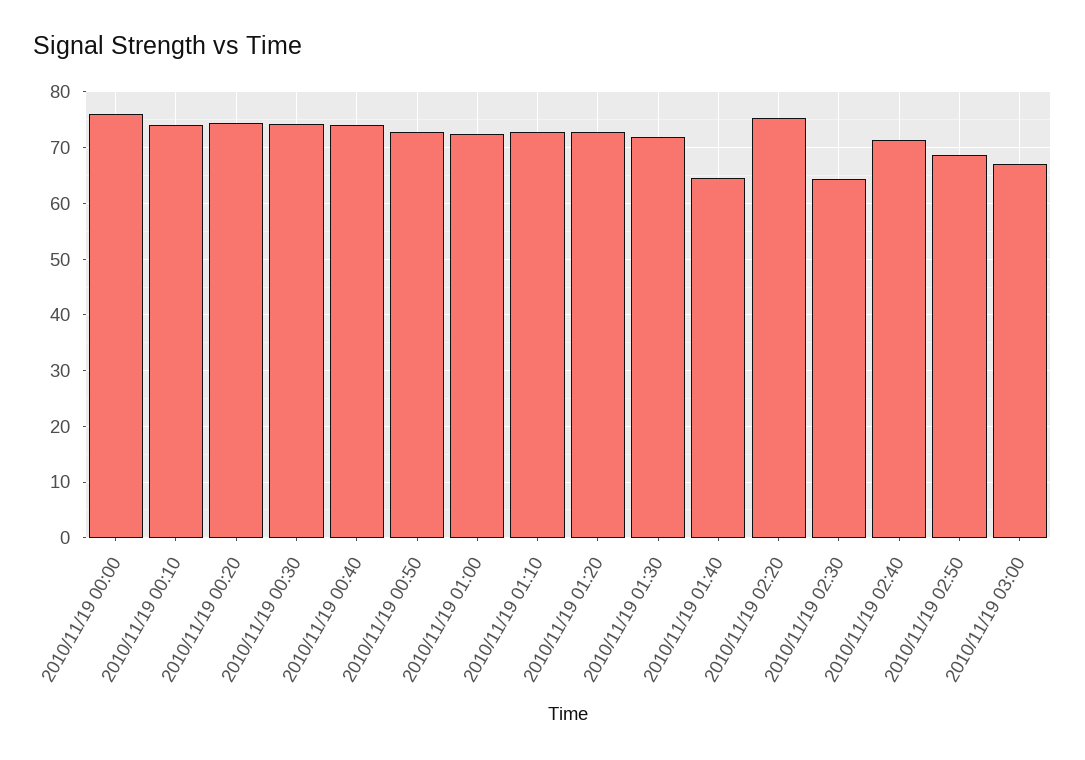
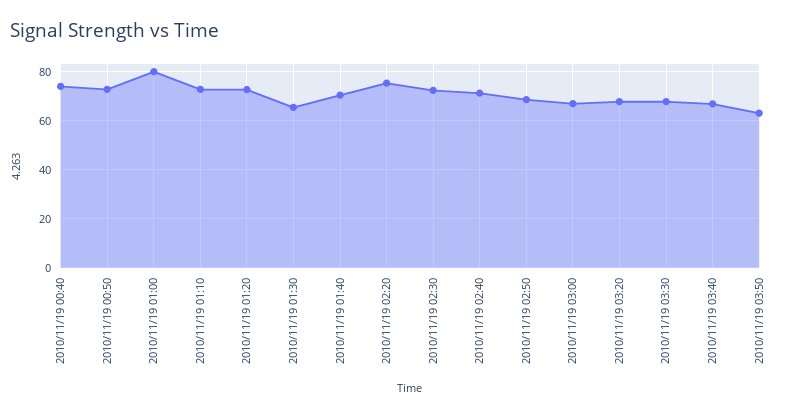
2010/11/19 00:00: 76 -> none
2010/11/19 00:10: 74 -> none
2010/11/19 00:20: 74 -> none
2010/11/19 00:30: 74 -> none
2010/11/19 01:00: 72 -> 80
2010/11/19 01:30: 72 -> 65
2010/11/19 01:40: 64 -> 70
2010/11/19 02:30: 64 -> 72.5
2010/11/19 03:20: none -> 67.5
2010/11/19 03:30: none -> 67.5
2010/11/19 03:40: none -> 67.5
2010/11/19 03:50: none -> 62.5

